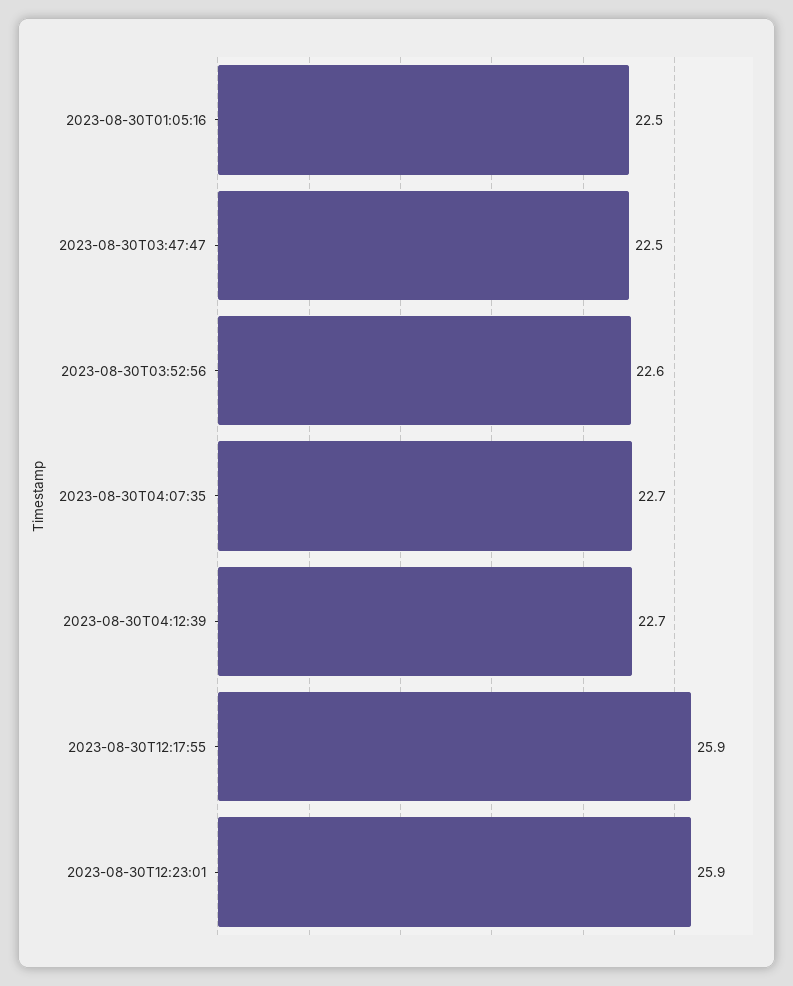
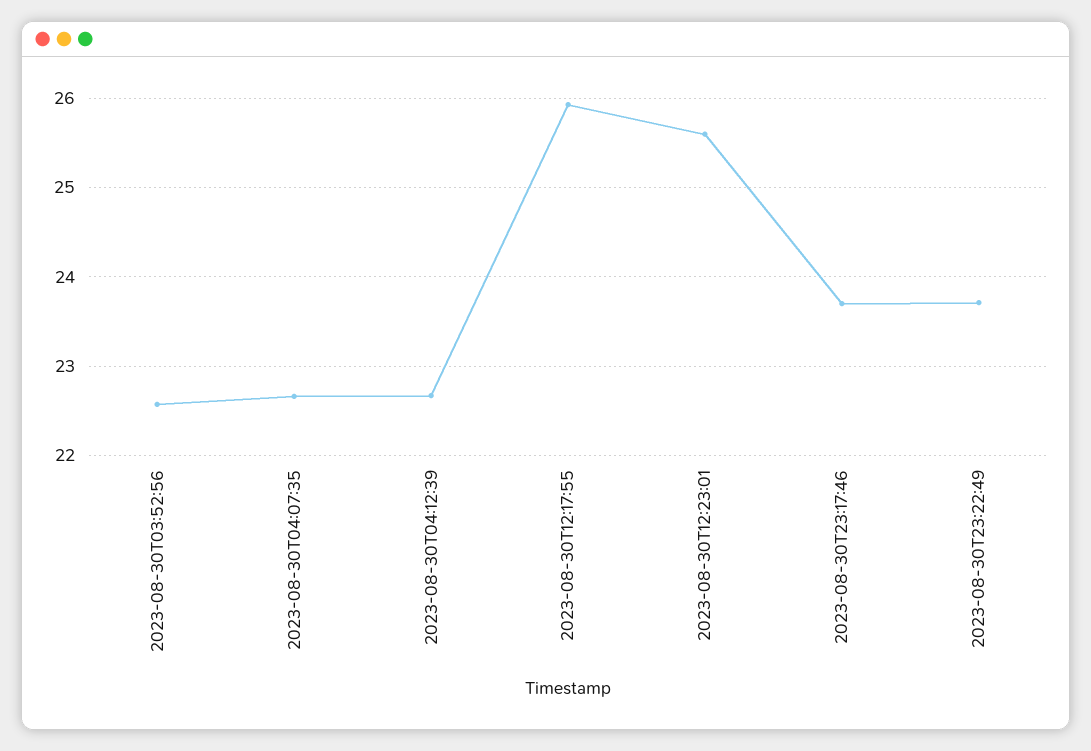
2023-08-30T01:05:16: 22.5 -> none
2023-08-30T03:47:47: 22.5 -> none
2023-08-30T12:23:01: 25.9 -> 25.6
2023-08-30T23:17:46: none -> 23.7
2023-08-30T23:22:49: none -> 23.7

